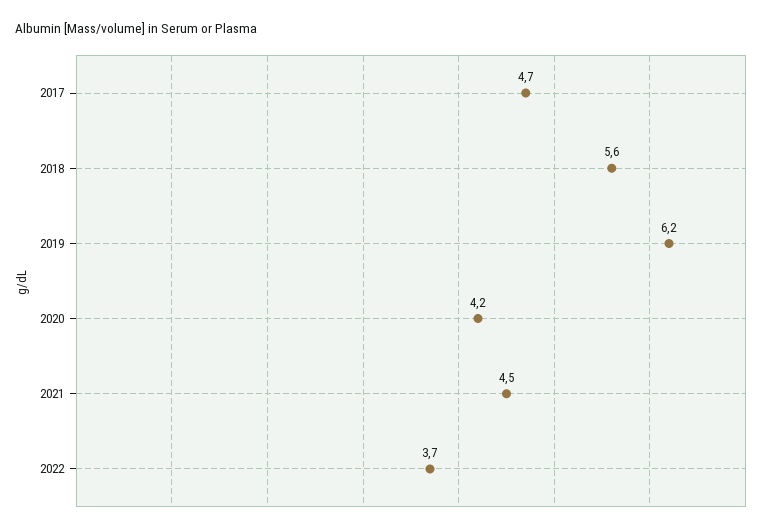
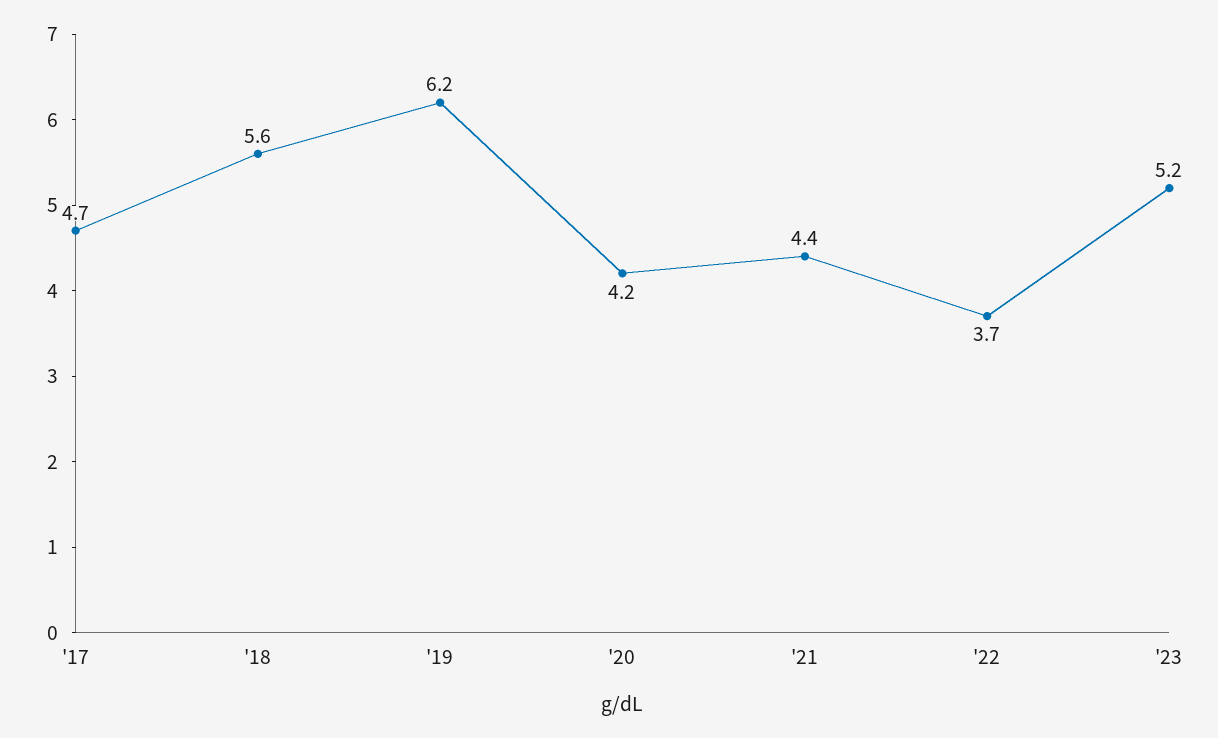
2021: 4.5 -> 4.4
'23: none -> 5.2

